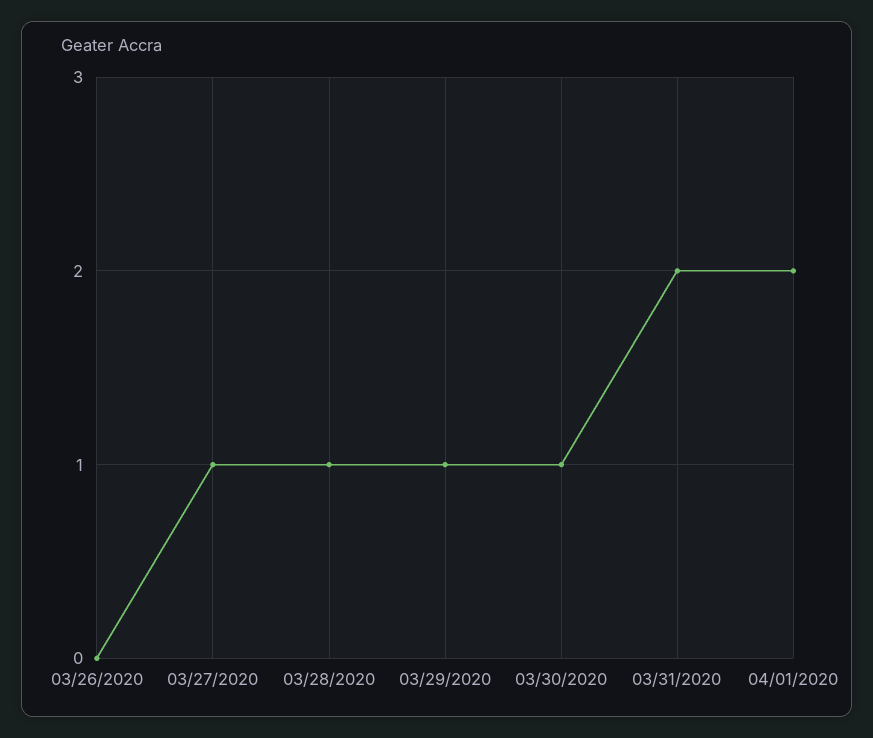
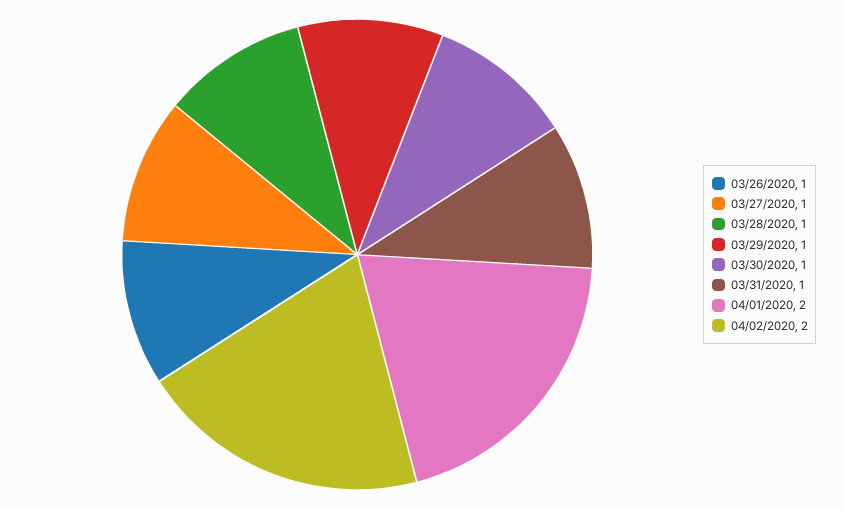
03/26/2020: 0 -> 1
03/31/2020: 2 -> 1
04/02/2020: none -> 2

